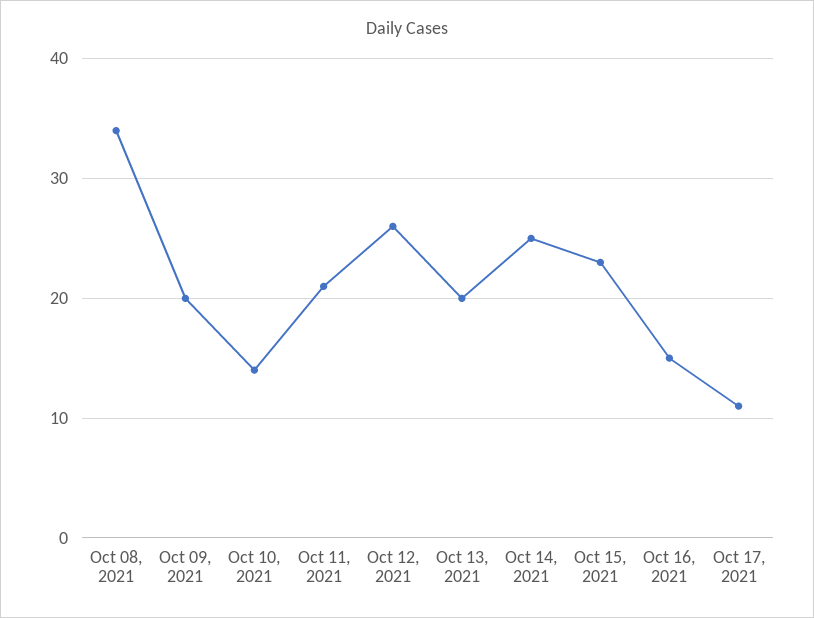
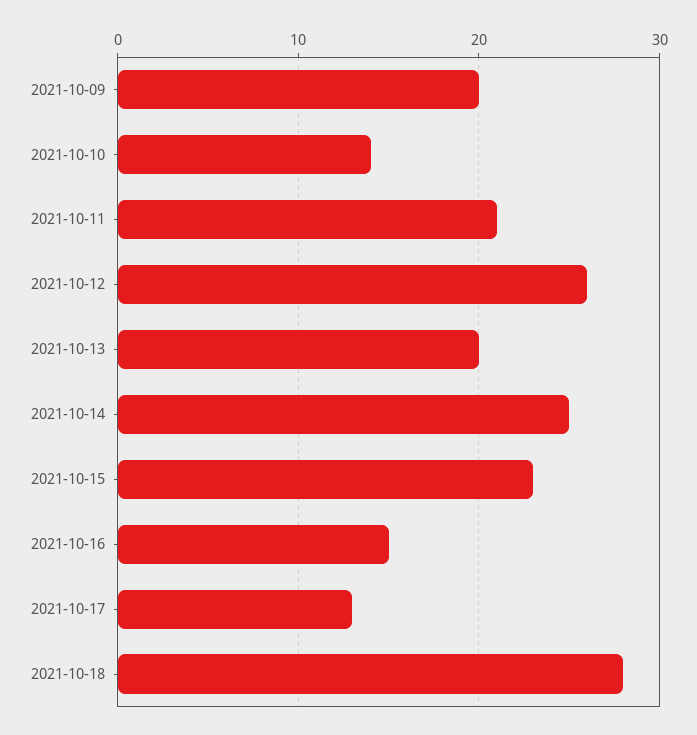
Oct 08, 2021: 34 -> none
Oct 17, 2021: 11 -> 13
2021-10-18: none -> 28

